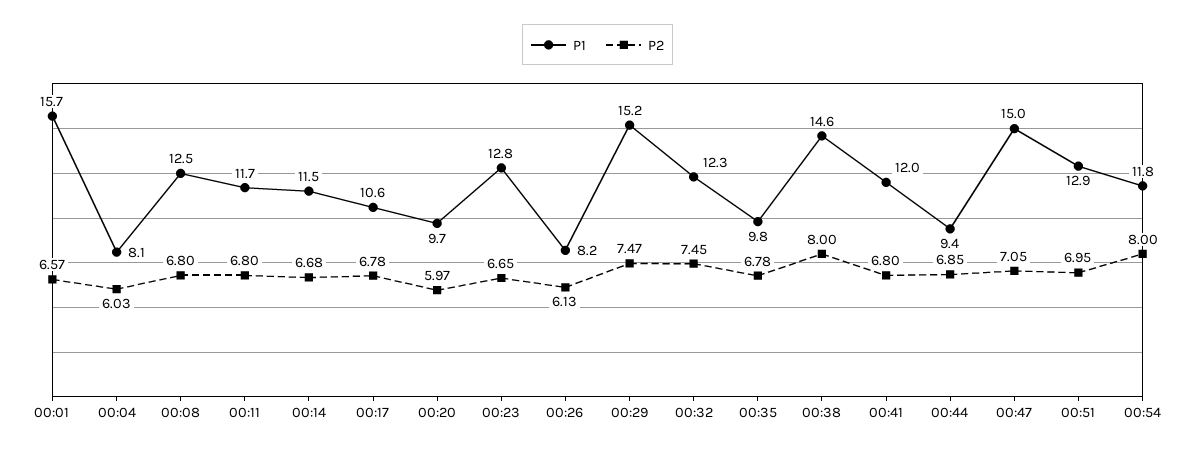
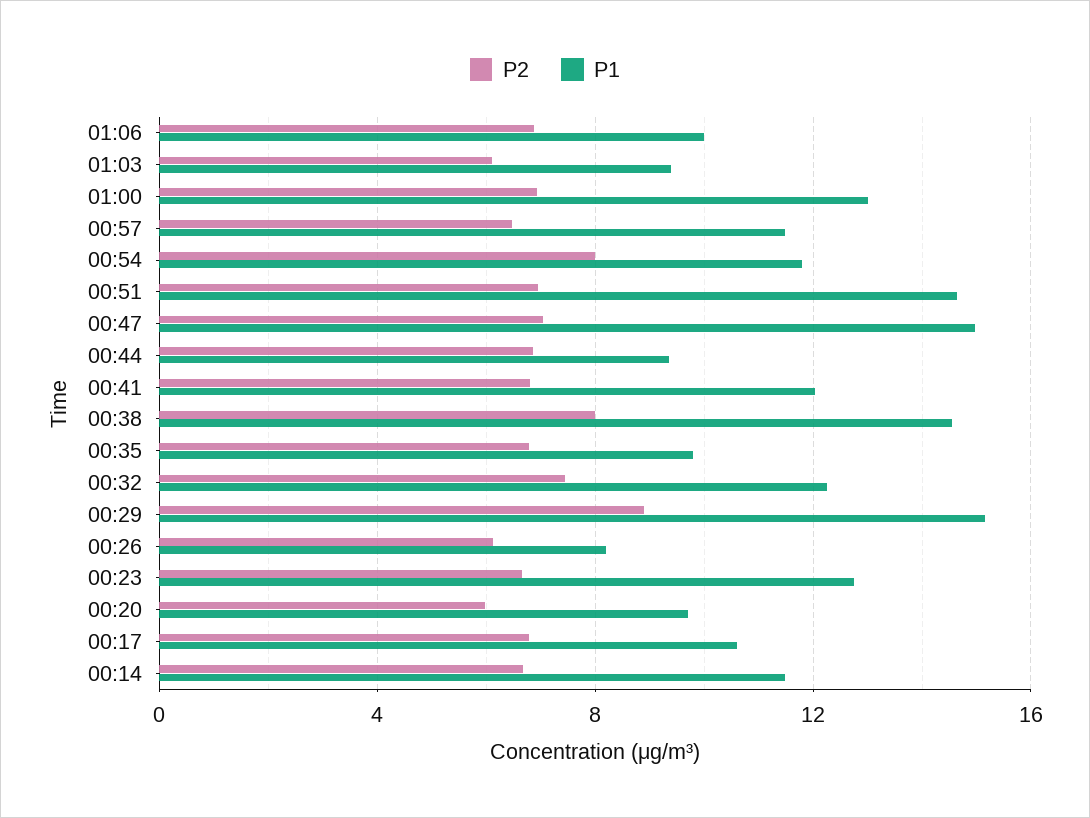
P1, 00:01: 15.7 -> none
P2, 00:01: 6.57 -> none
P1, 00:04: 8.1 -> none
P2, 00:04: 6.03 -> none
P1, 00:08: 12.5 -> none
P2, 00:08: 6.8 -> none
P1, 00:11: 11.7 -> none
P2, 00:11: 6.8 -> none
P2, 00:29: 7.47 -> 9
P1, 00:51: 12.9 -> 14.5
P2, 01:06: none -> 7
P1, 01:06: none -> 10
P2, 01:03: none -> 6
P1, 01:03: none -> 9.5
P2, 01:00: none -> 7
P1, 01:00: none -> 13
P2, 00:57: none -> 6.5
P1, 00:57: none -> 11.5

